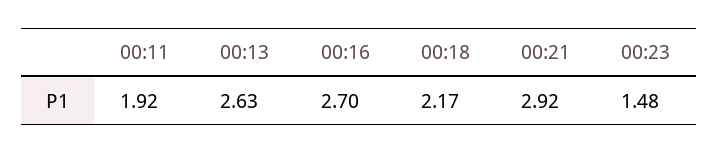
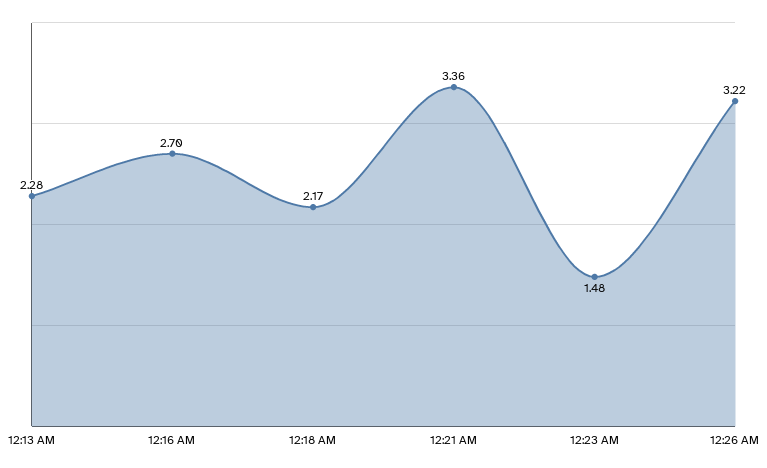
00:11: 1.92 -> none
00:13: 2.63 -> 2.28
00:21: 2.92 -> 3.36
12:26 AM: none -> 3.22

